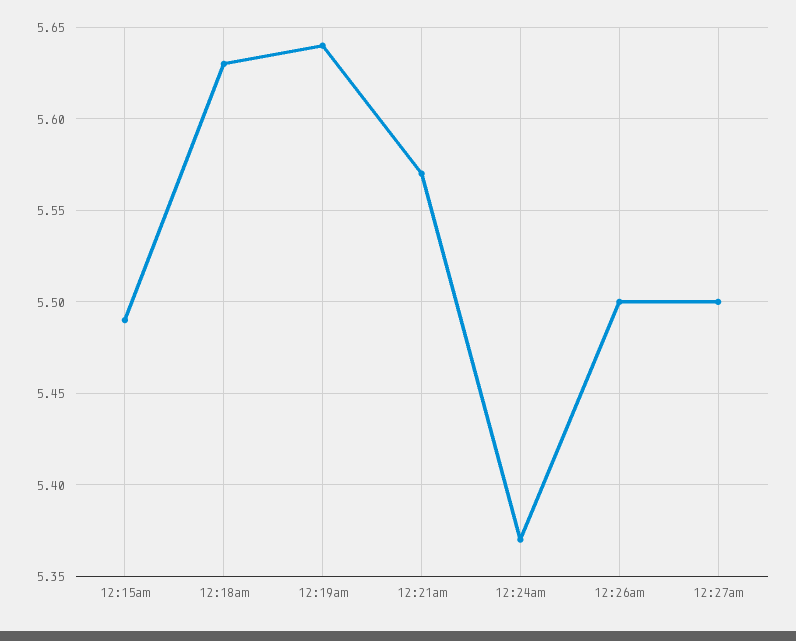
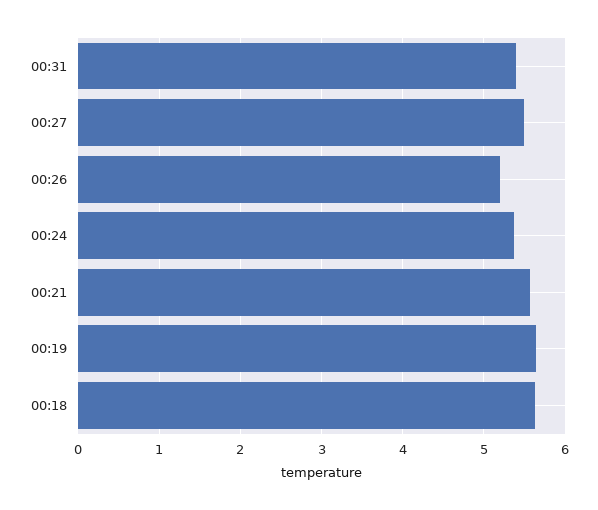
12:15am: 5.49 -> none
12:26am: 5.5 -> 5.2
00:31: none -> 5.4

